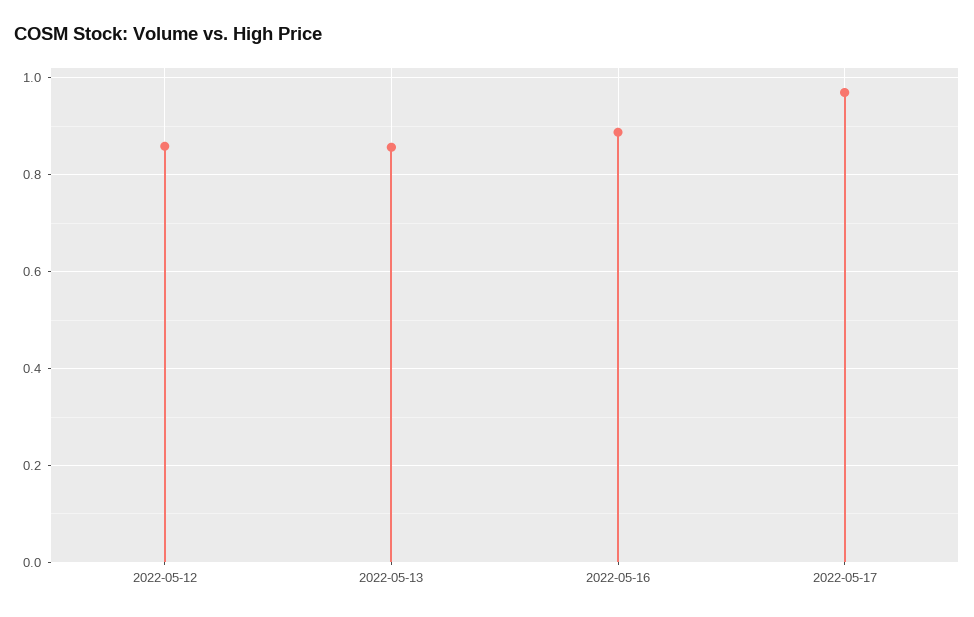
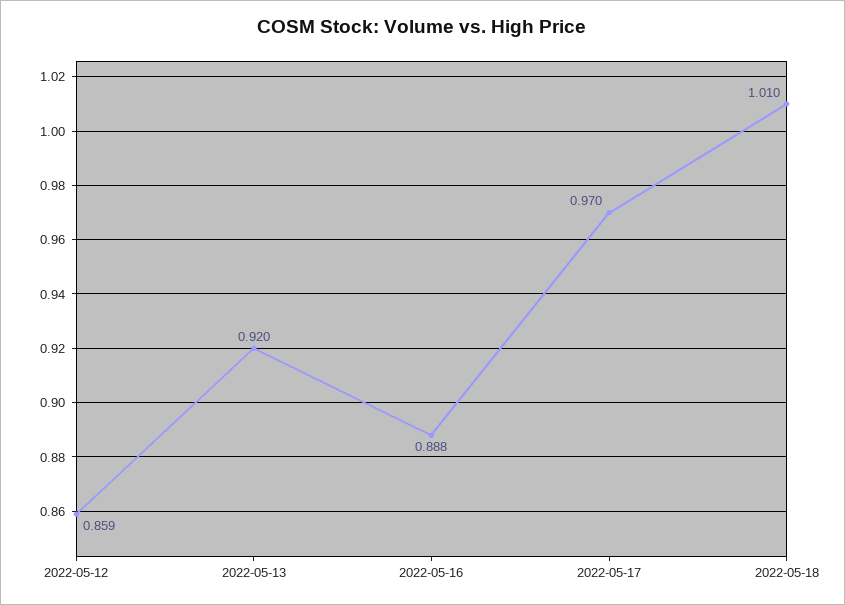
2022-05-13: 0.86 -> 0.92
2022-05-18: none -> 1.01

